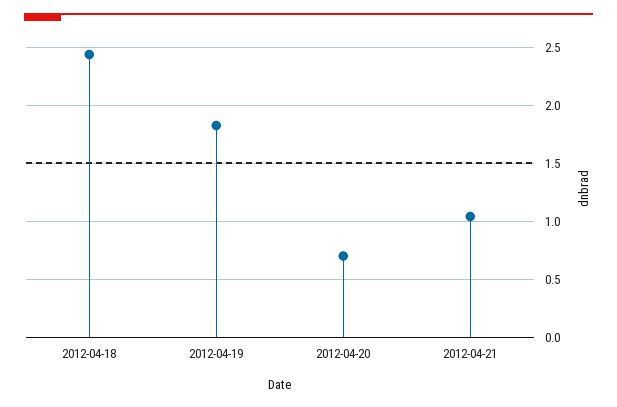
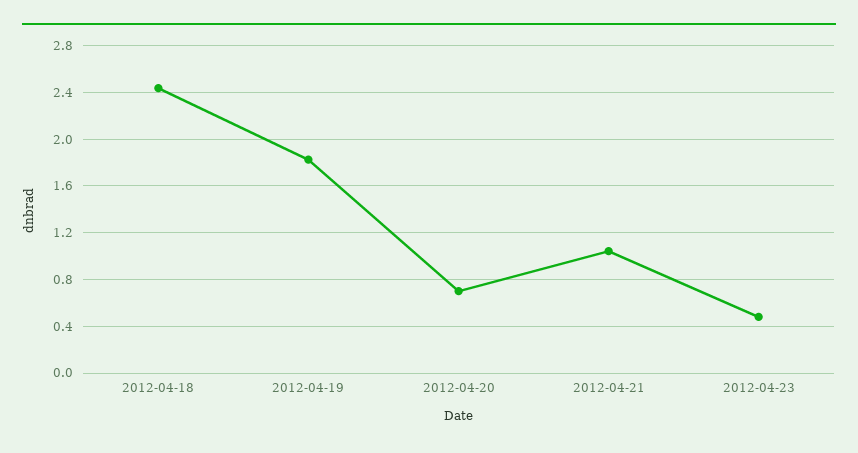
2012-04-23: none -> 0.5

